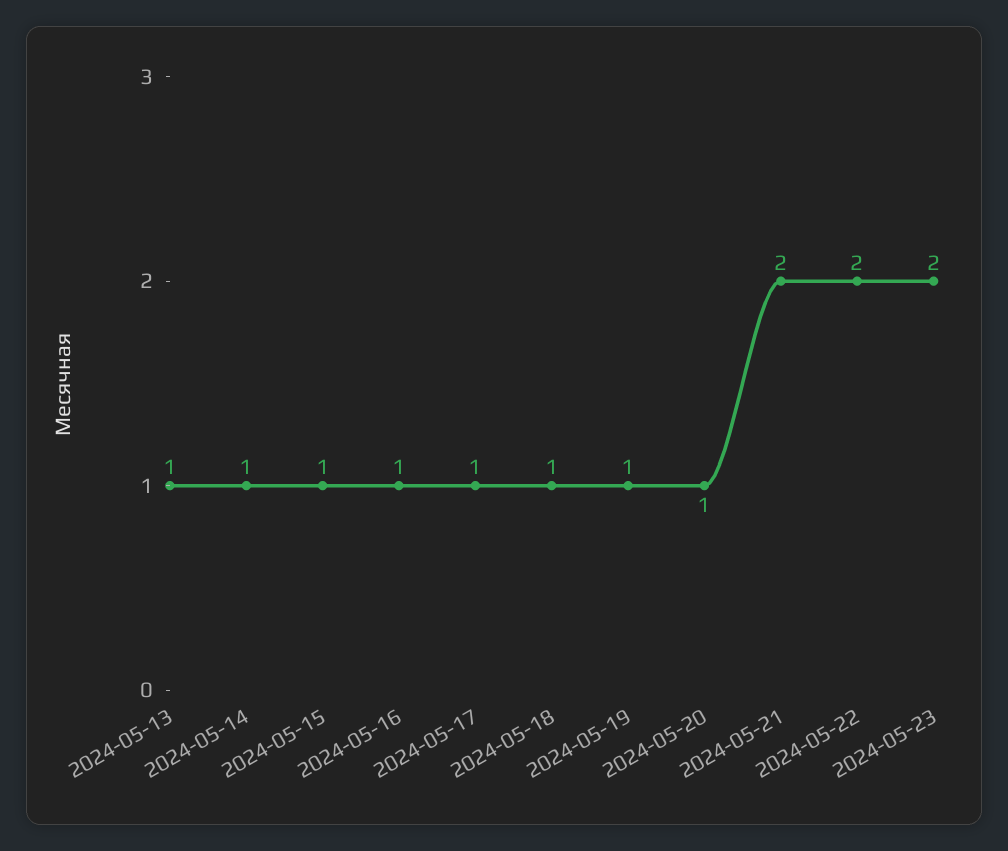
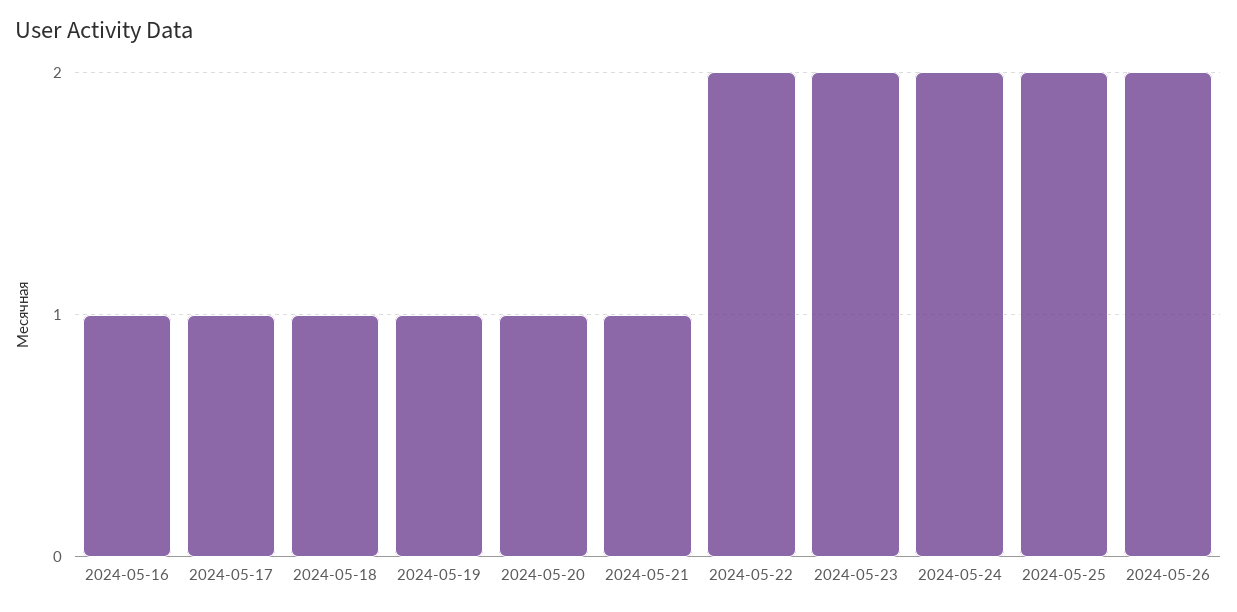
2024-05-13: 1 -> none
2024-05-14: 1 -> none
2024-05-15: 1 -> none
2024-05-21: 2 -> 1
2024-05-24: none -> 2
2024-05-25: none -> 2
2024-05-26: none -> 2

